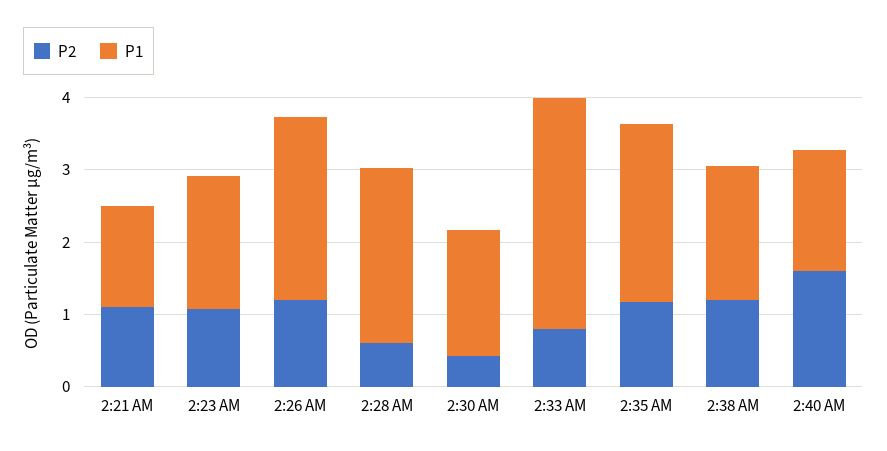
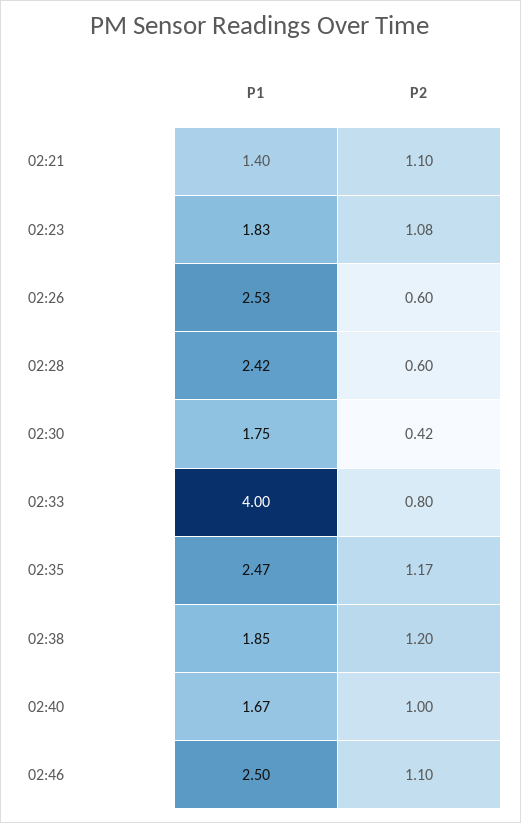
P2, 2:26 AM: 1.2 -> 0.6
P1, 2:33 AM: 3.2 -> 4
P2, 2:40 AM: 1.6 -> 1
P1, 02:46: none -> 2.5
P2, 02:46: none -> 1.1

